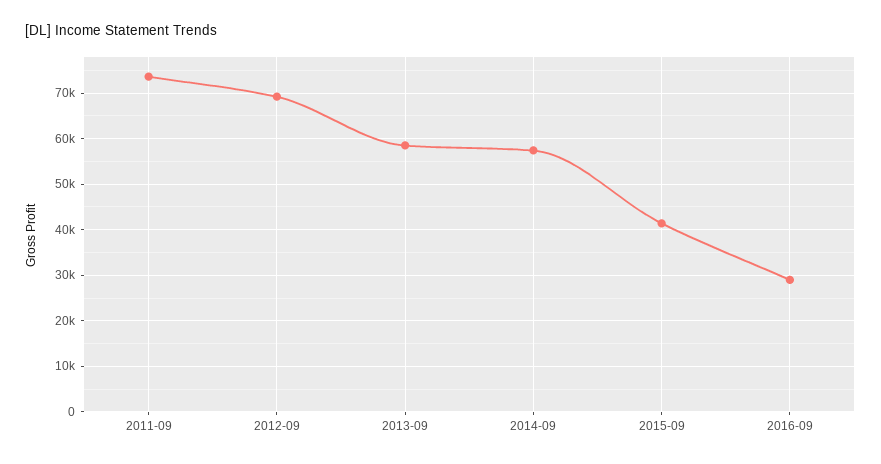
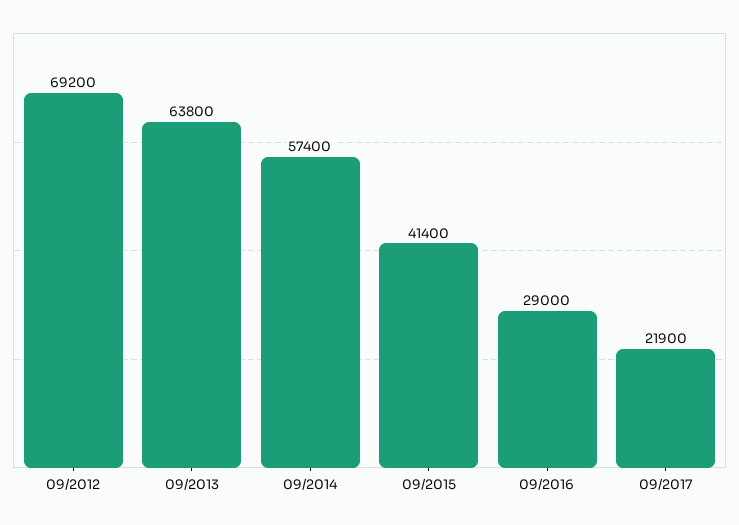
2011-09: 74000 -> none
2013-09: 58000 -> 63800
09/2017: none -> 21900

